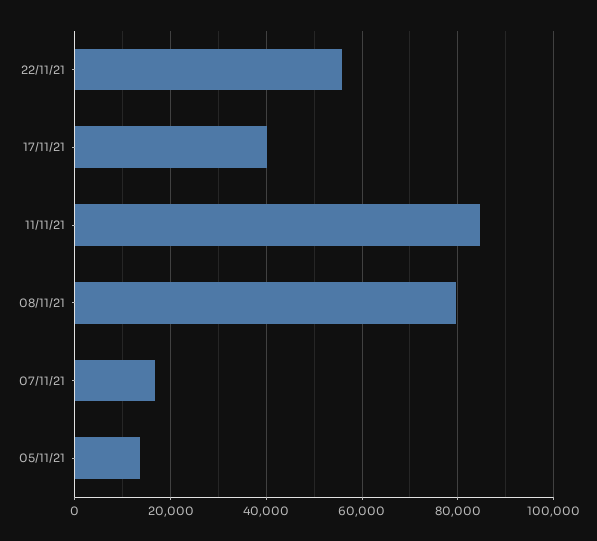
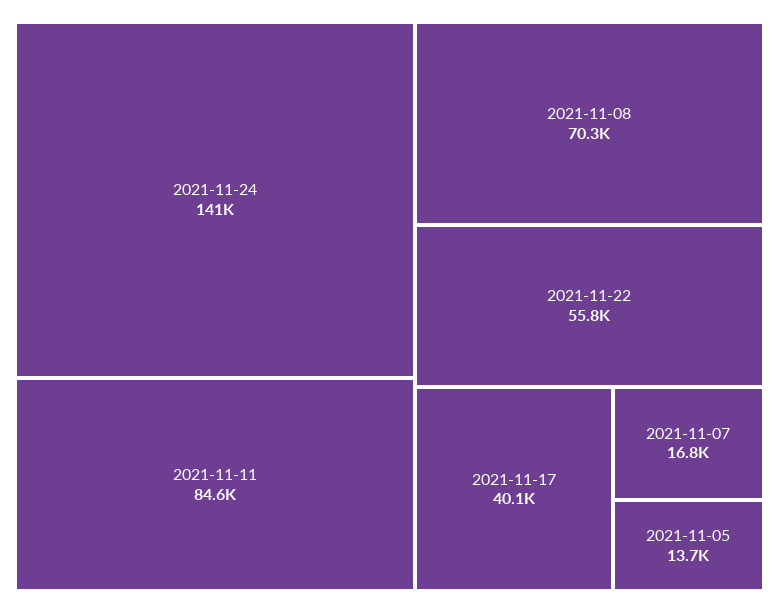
08/11/21: 80000 -> 70300
2021-11-24: none -> 141000

